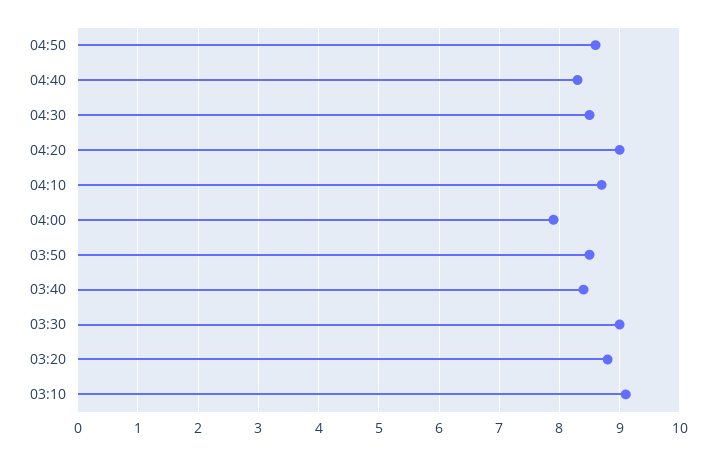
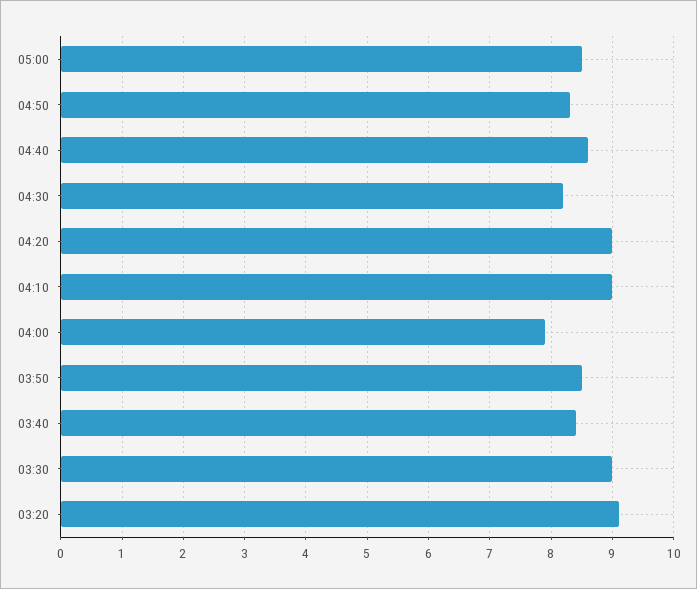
04:50: 8.6 -> 8.3
04:40: 8.3 -> 8.6
04:30: 8.5 -> 8.2
04:10: 8.7 -> 9
03:20: 8.8 -> 9.1
03:10: 9.1 -> none
05:00: none -> 8.5

